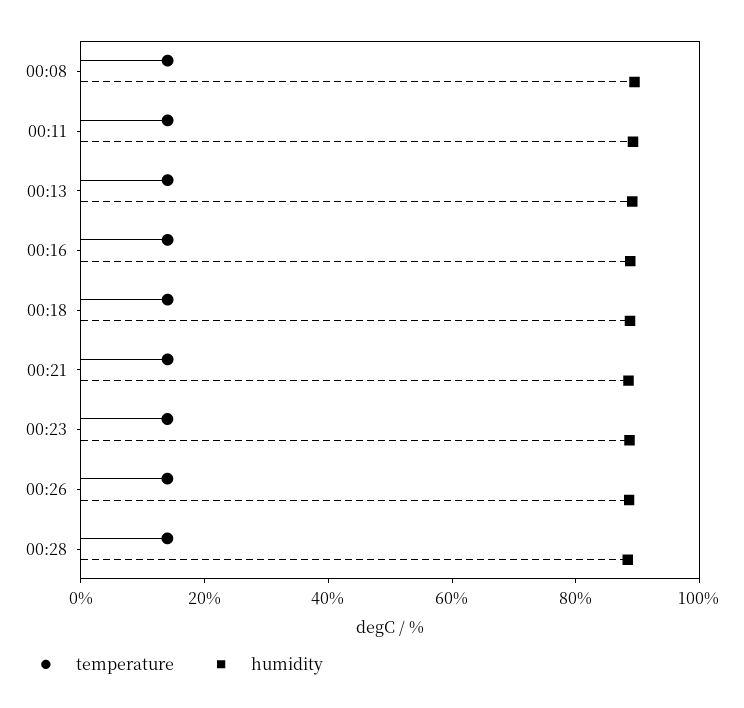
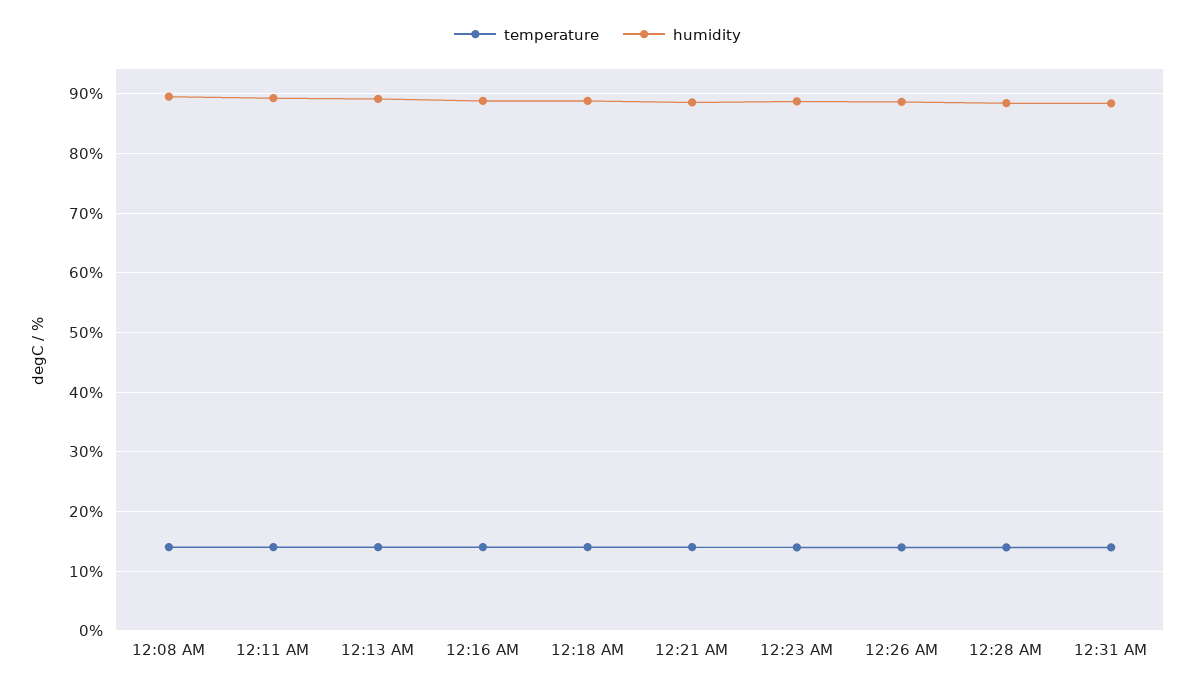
temperature, 12:31 AM: none -> 14
humidity, 12:31 AM: none -> 88

